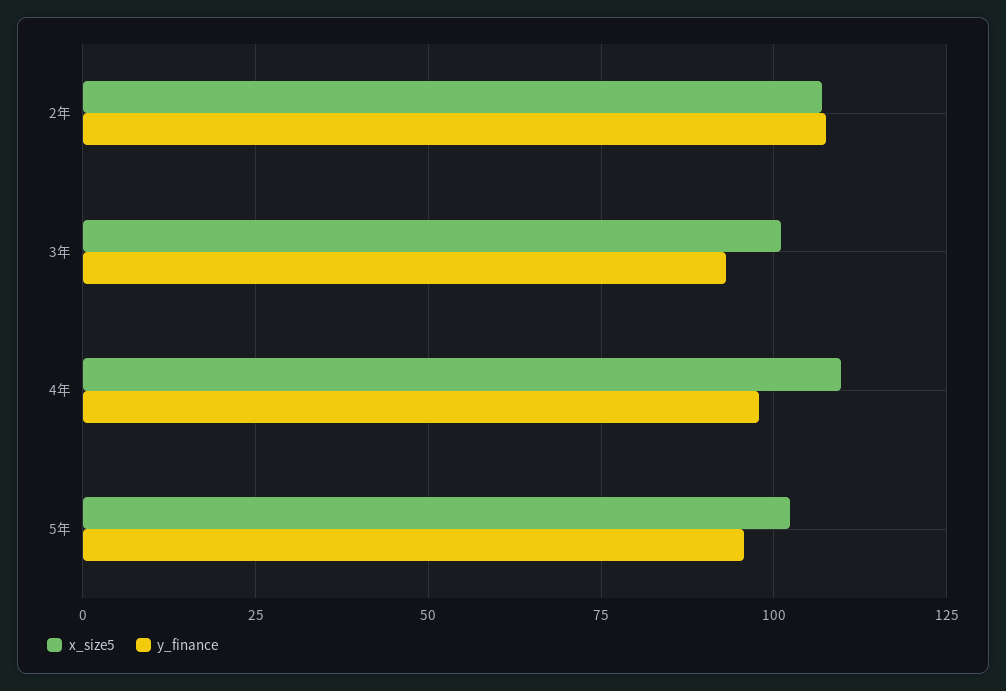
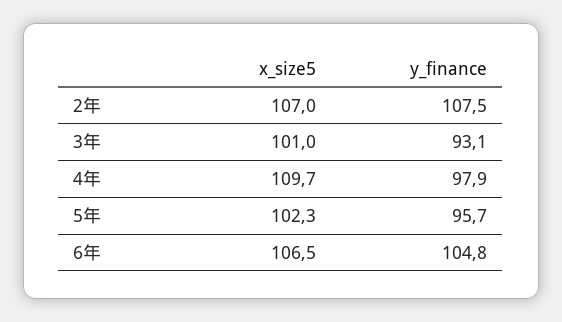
x_size5, 6年: none -> 106.5
y_finance, 6年: none -> 104.8

